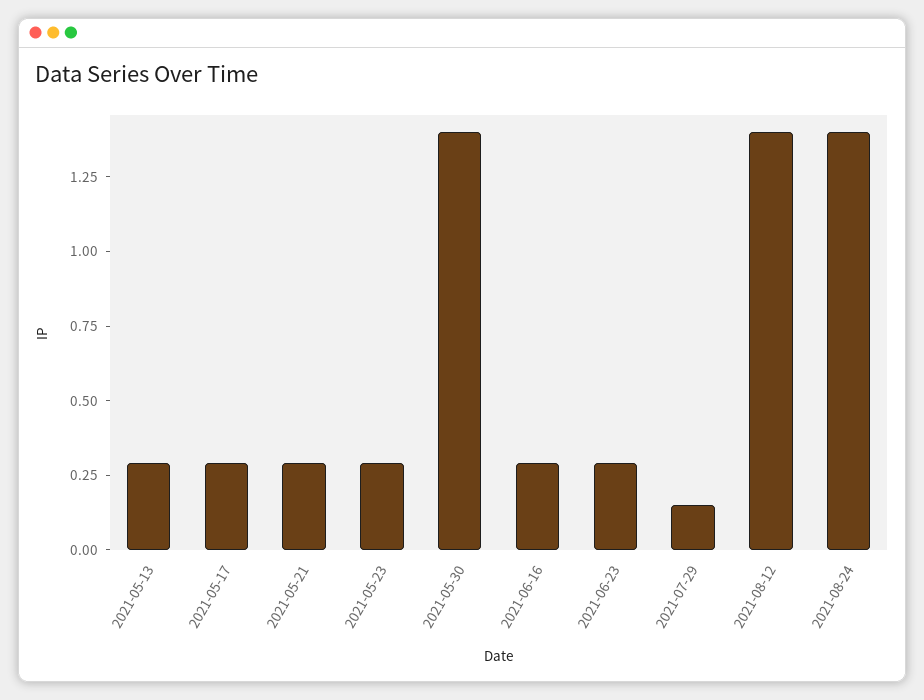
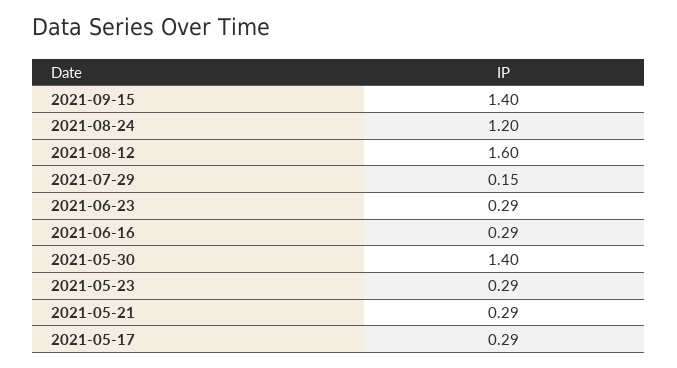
2021-05-13: 0.3 -> none
2021-08-12: 1.4 -> 1.6
2021-08-24: 1.4 -> 1.2
2021-09-15: none -> 1.4

